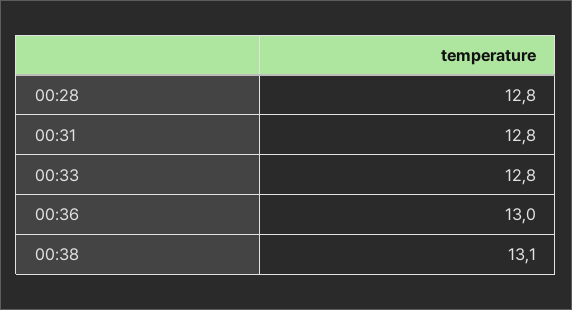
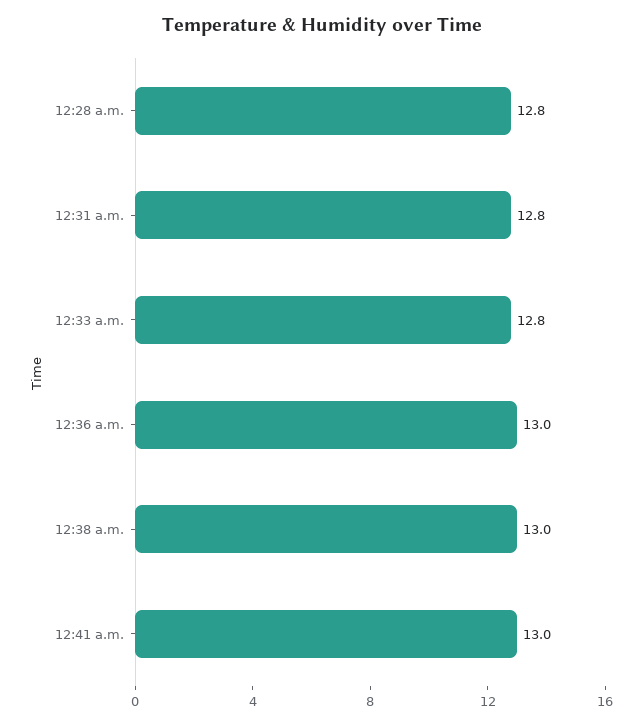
00:38: 13.1 -> 13
12:41 a.m.: none -> 13

